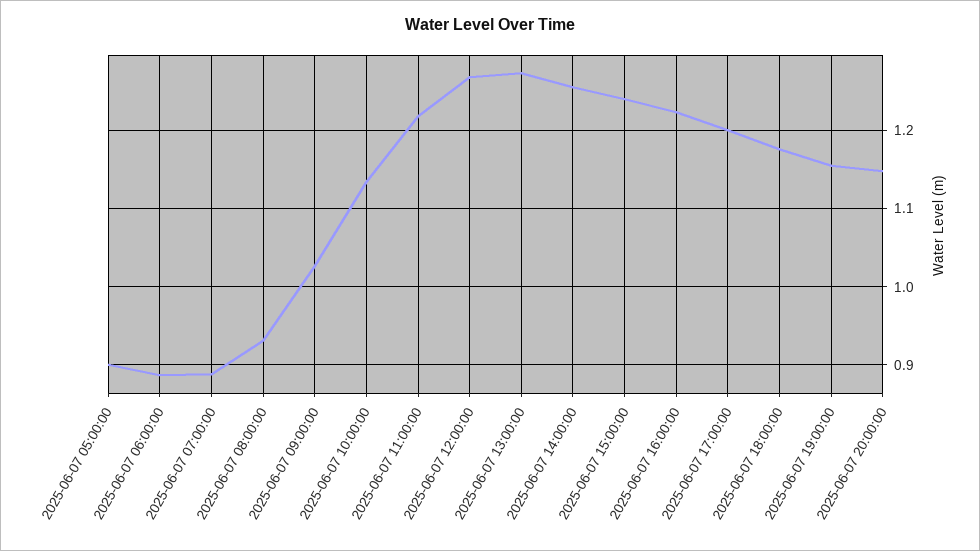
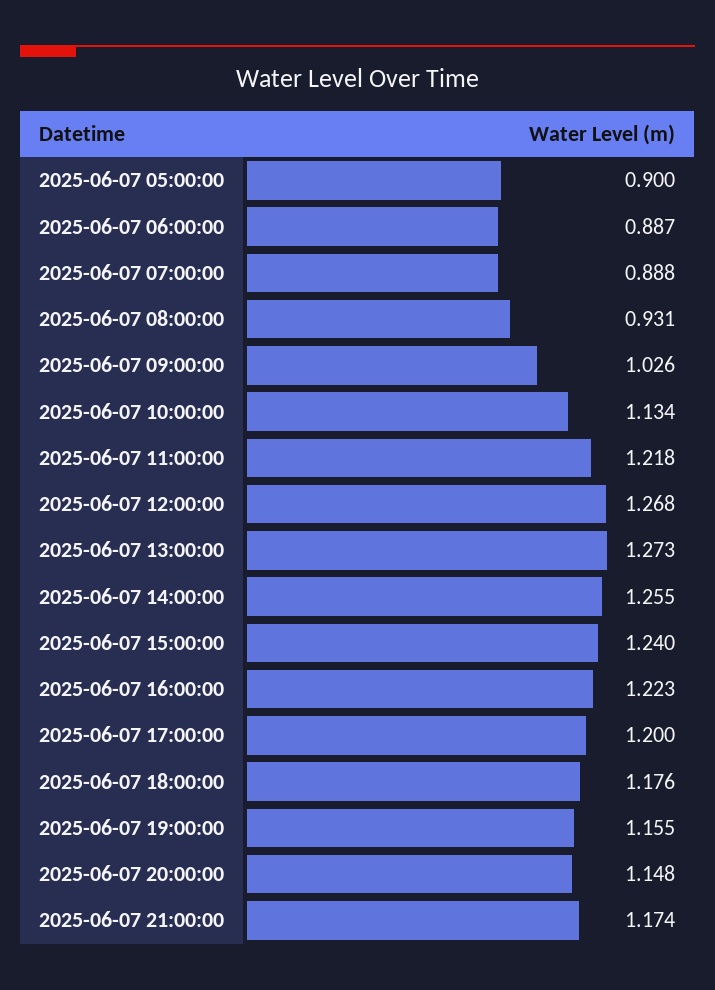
2025-06-07 21:00:00: none -> 1.174

